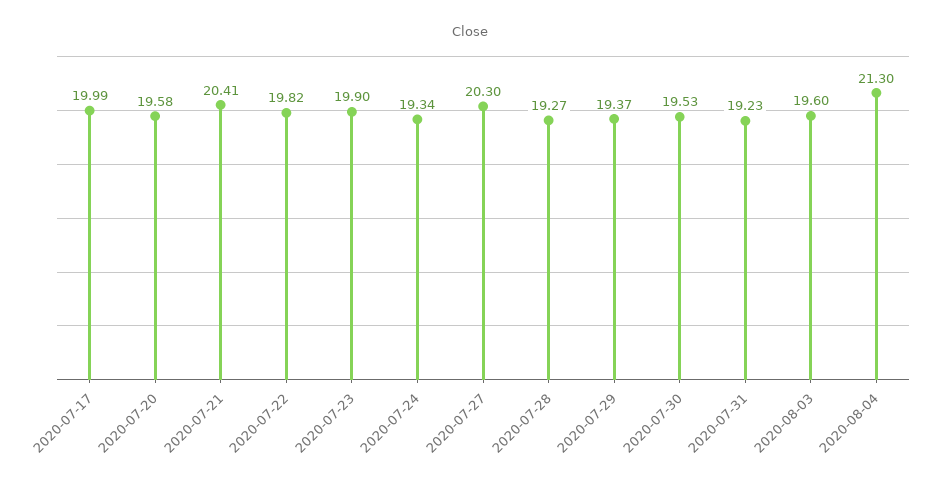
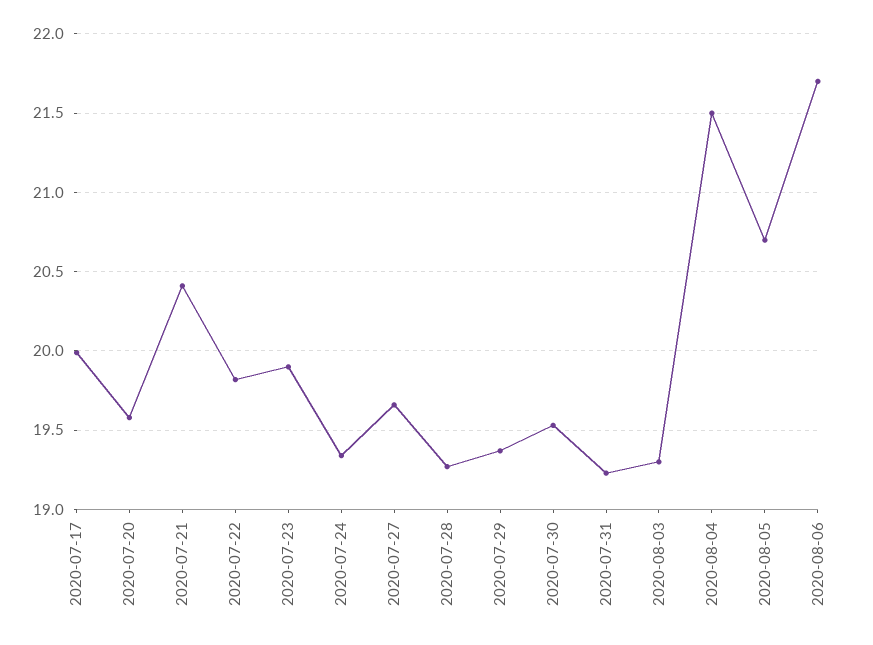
2020-07-27: 20.3 -> 19.65
2020-08-03: 19.6 -> 19.3
2020-08-04: 21.3 -> 21.5
2020-08-05: none -> 20.7
2020-08-06: none -> 21.7

